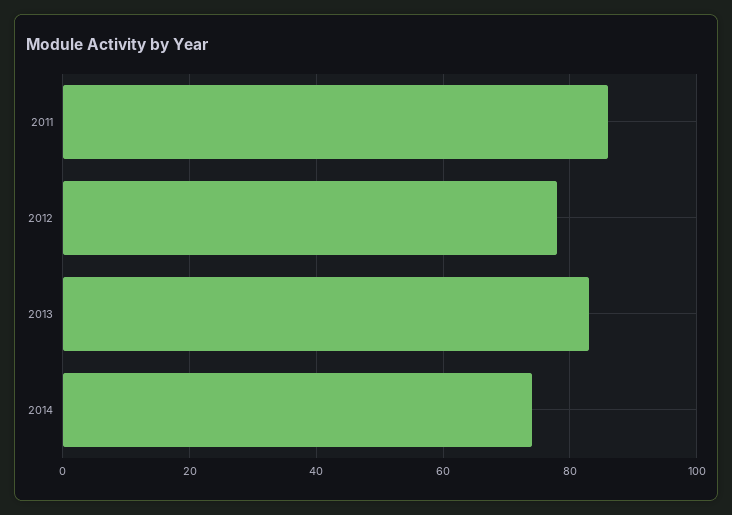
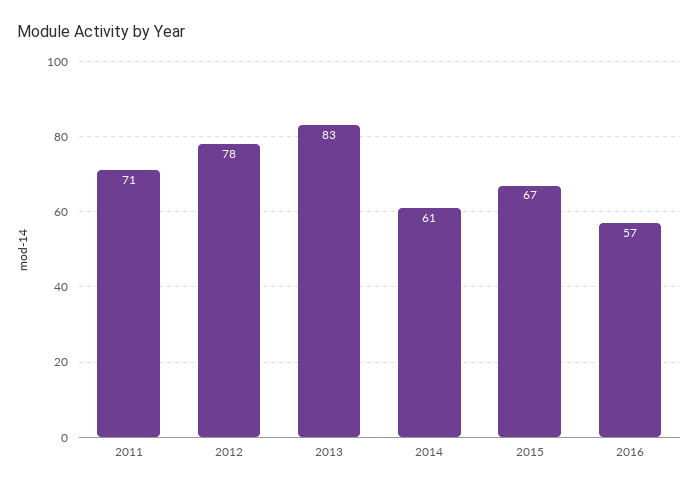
2011: 85 -> 71
2014: 75 -> 61
2015: none -> 67
2016: none -> 57

